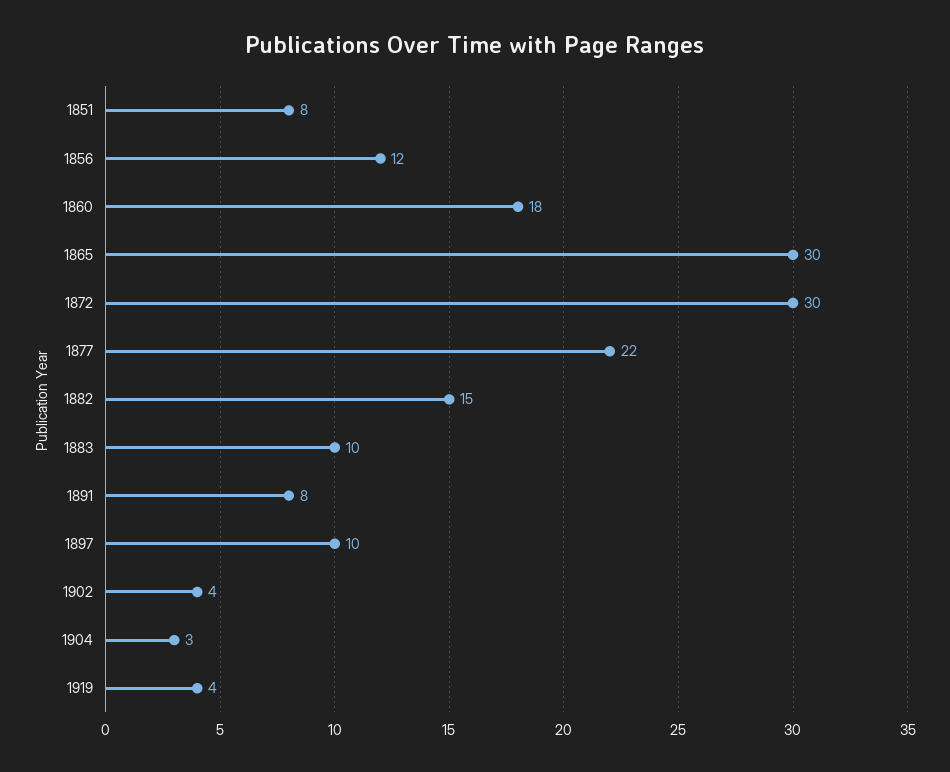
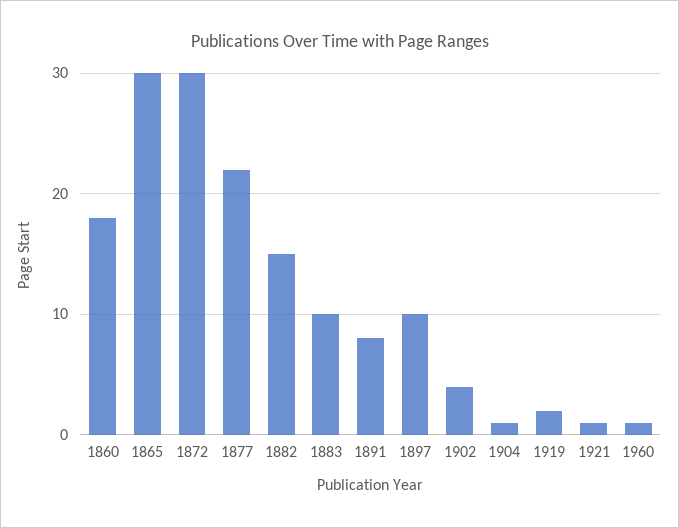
1851: 8 -> none
1856: 12 -> none
1904: 3 -> 1
1919: 4 -> 2
1921: none -> 1
1960: none -> 1

